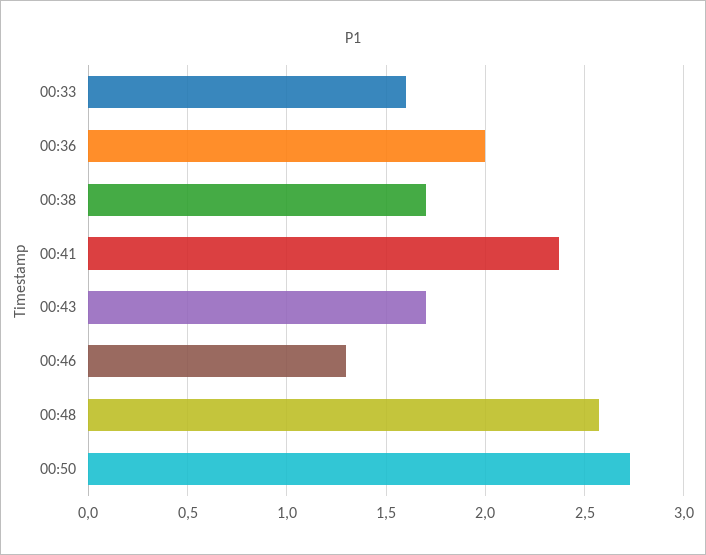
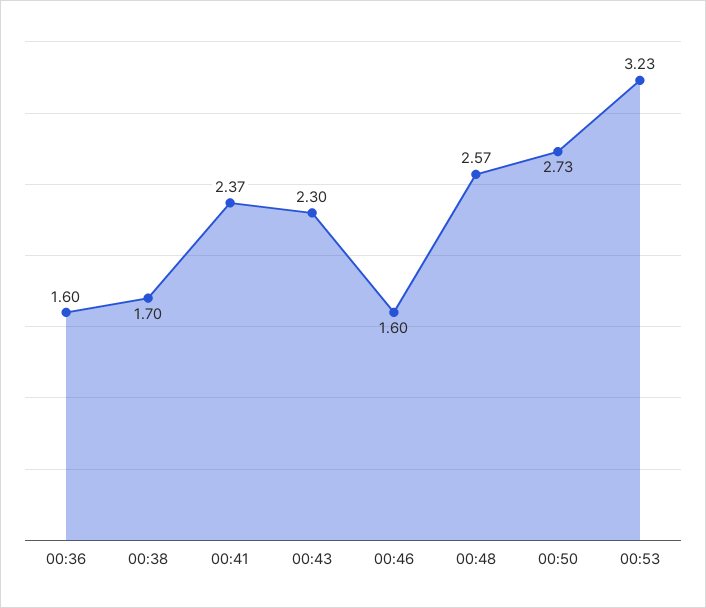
00:33: 1.6 -> none
00:36: 2 -> 1.6
00:43: 1.7 -> 2.3
00:46: 1.3 -> 1.6
00:53: none -> 3.23

